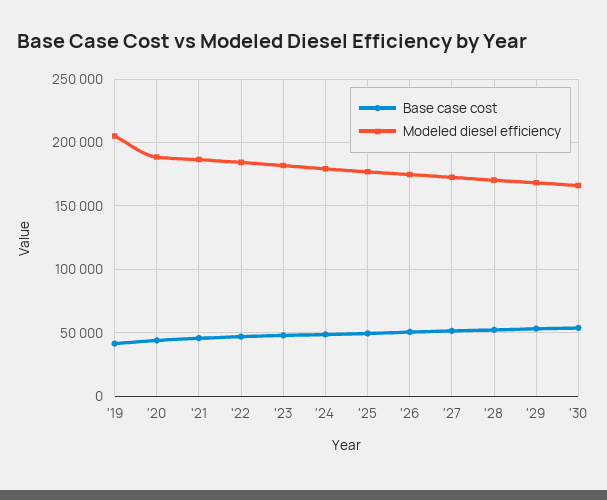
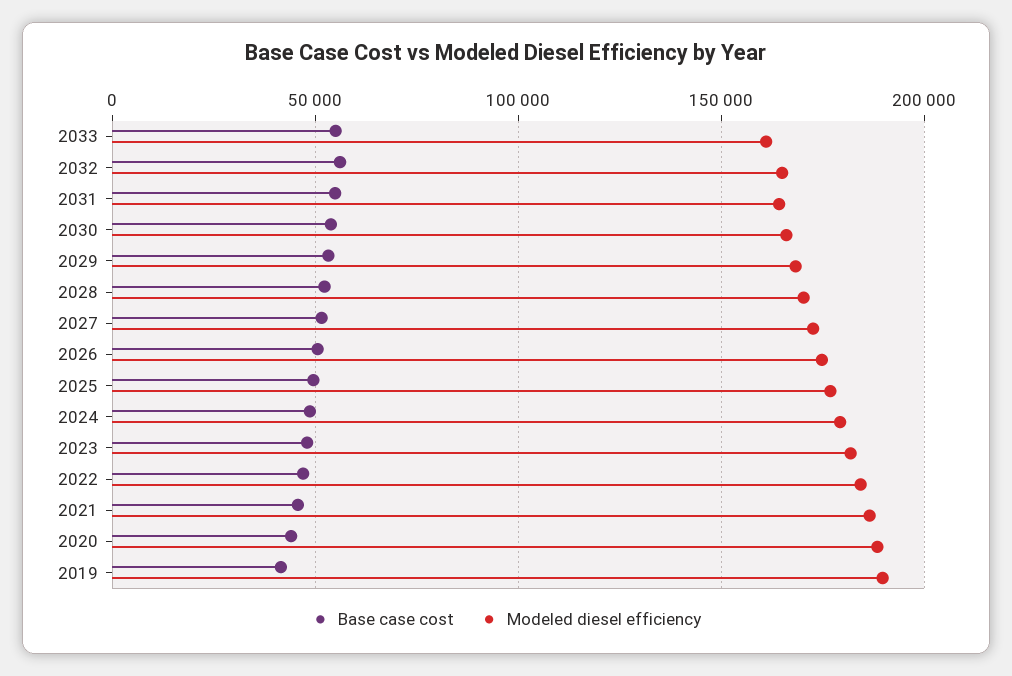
Modeled diesel efficiency, '19: 205000 -> 190000
Base case cost, 2033: none -> 55000
Modeled diesel efficiency, 2033: none -> 160000
Base case cost, 2032: none -> 55000
Modeled diesel efficiency, 2032: none -> 165000
Base case cost, 2031: none -> 55000
Modeled diesel efficiency, 2031: none -> 165000

